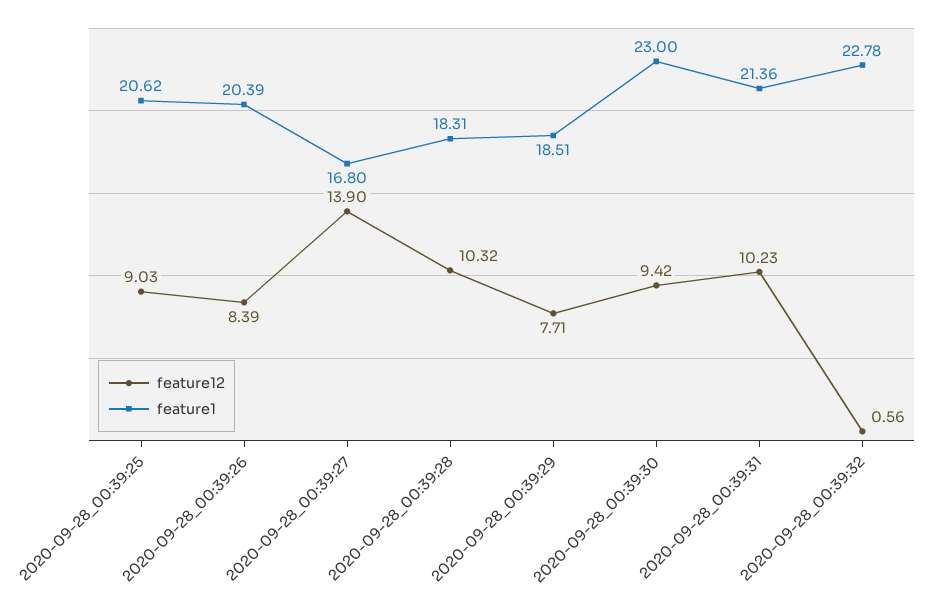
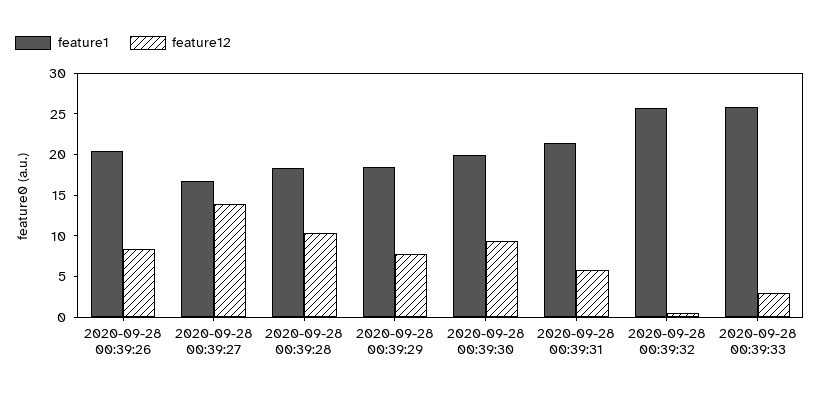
feature12, 2020-09-28_00:39:25: 9.03 -> none
feature1, 2020-09-28_00:39:25: 20.62 -> none
feature1, 2020-09-28_00:39:30: 23 -> 20
feature12, 2020-09-28_00:39:31: 10.23 -> 6
feature1, 2020-09-28_00:39:32: 22.78 -> 26
feature1, 2020-09-28 00:39:33: none -> 26
feature12, 2020-09-28 00:39:33: none -> 3

